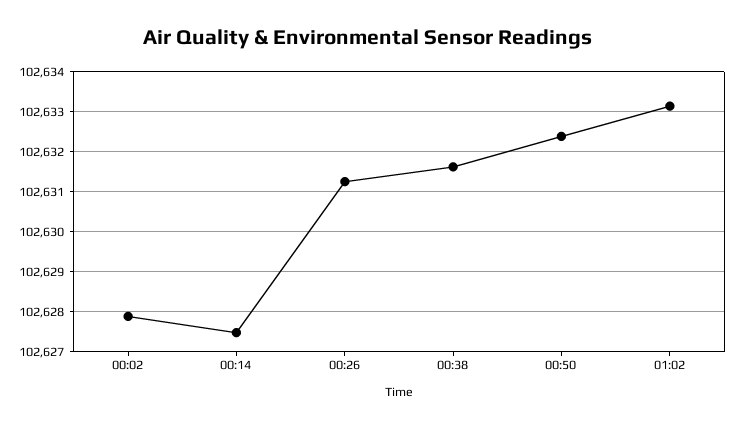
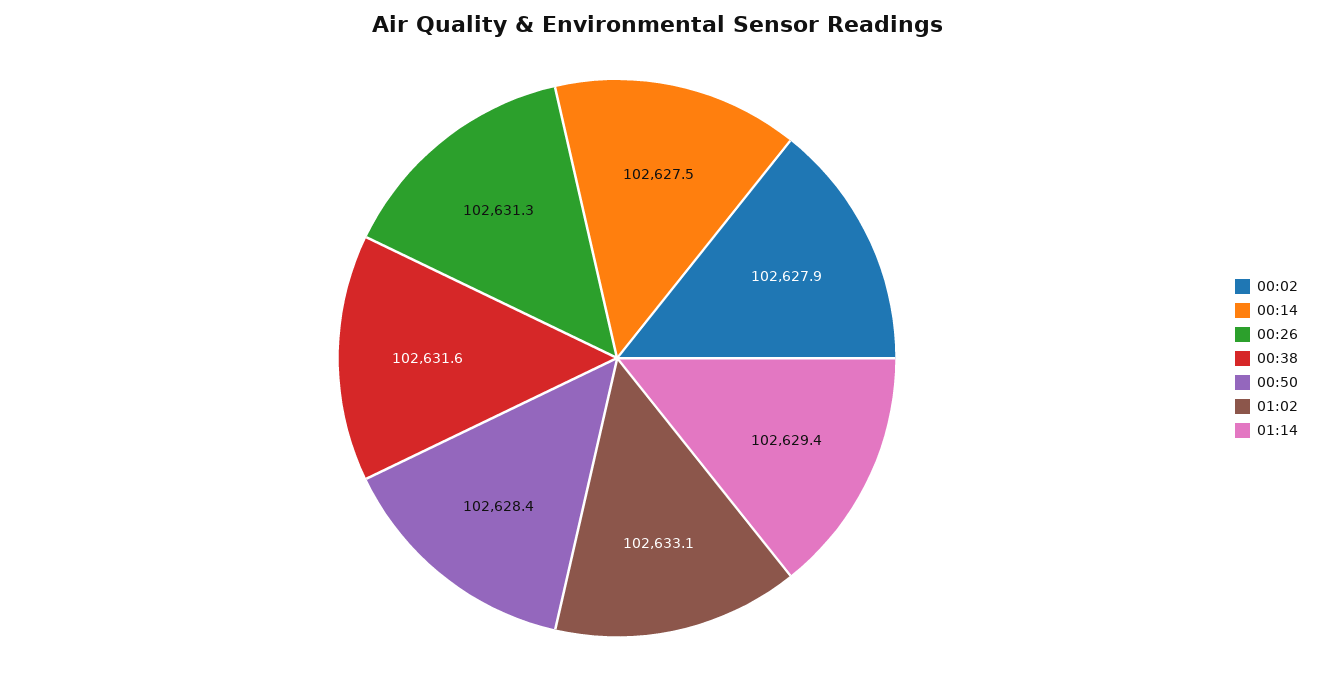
00:50: 102632.4 -> 102628.4
01:14: none -> 102629.4

